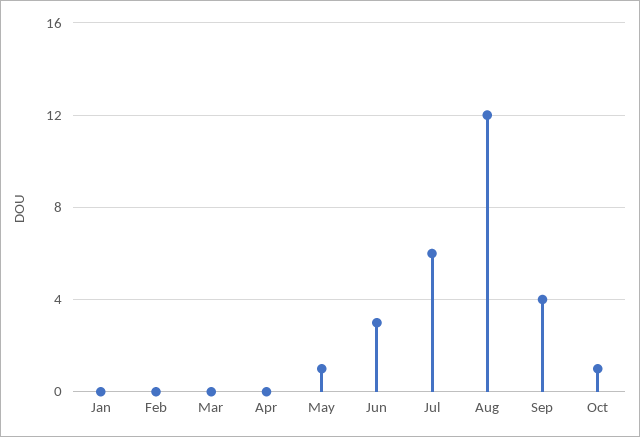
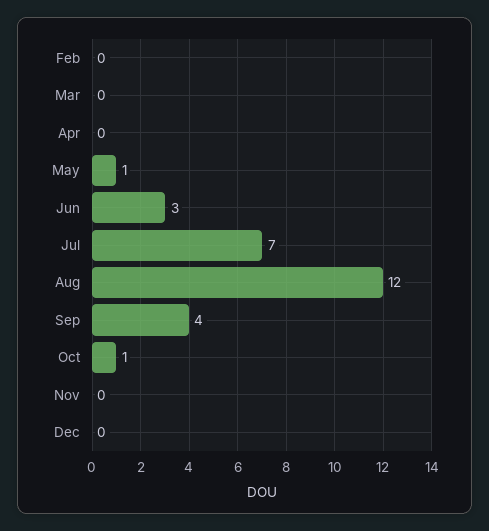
Jan: 0 -> none
Jul: 6 -> 7
Nov: none -> 0
Dec: none -> 0

